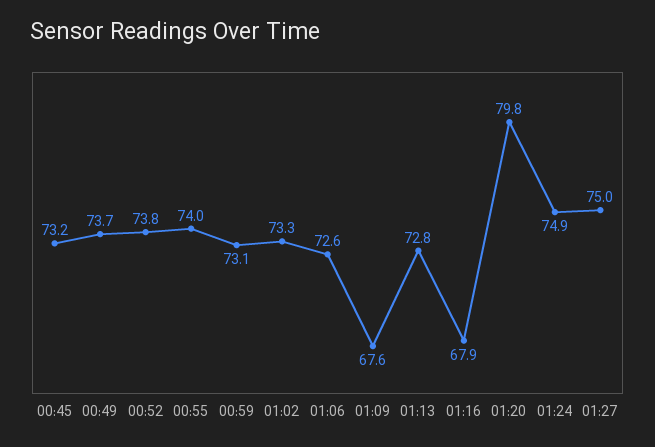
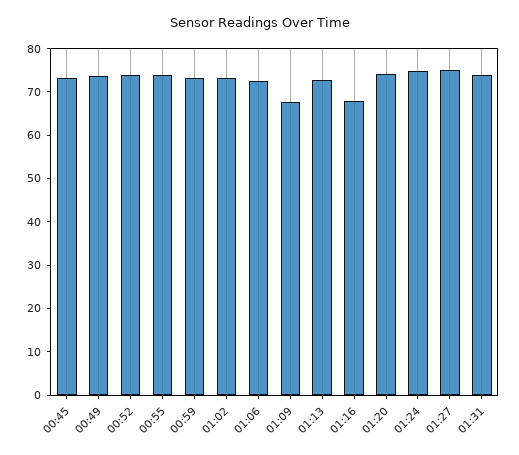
01:20: 79.8 -> 74
01:31: none -> 74

